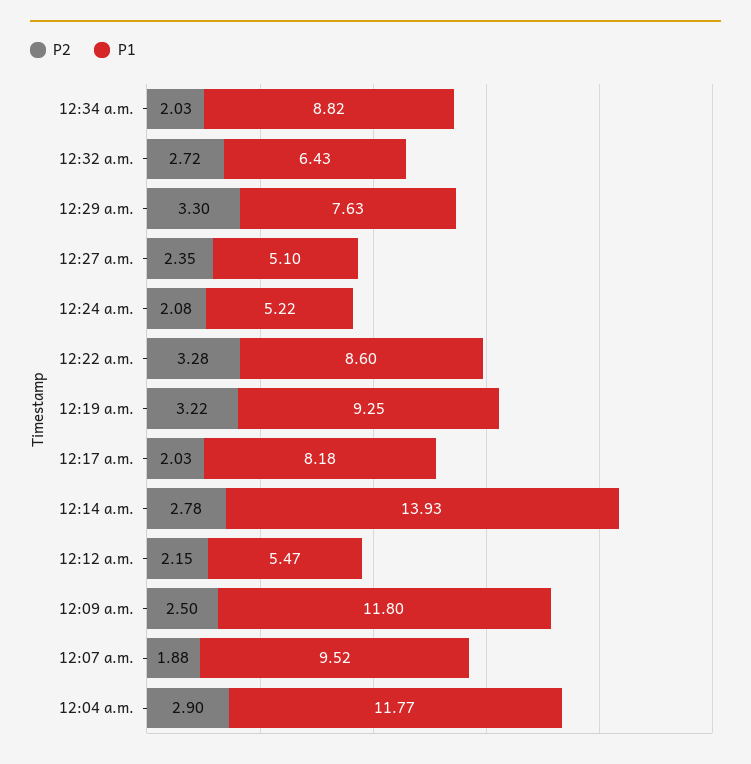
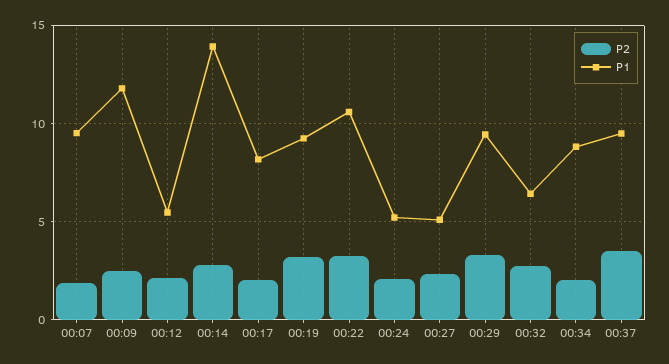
P1, 12:29 a.m.: 7.63 -> 9.5
P1, 12:22 a.m.: 8.6 -> 10.5
P2, 12:04 a.m.: 2.9 -> none
P1, 12:04 a.m.: 11.77 -> none
P2, 00:37: none -> 3.5
P1, 00:37: none -> 9.5

